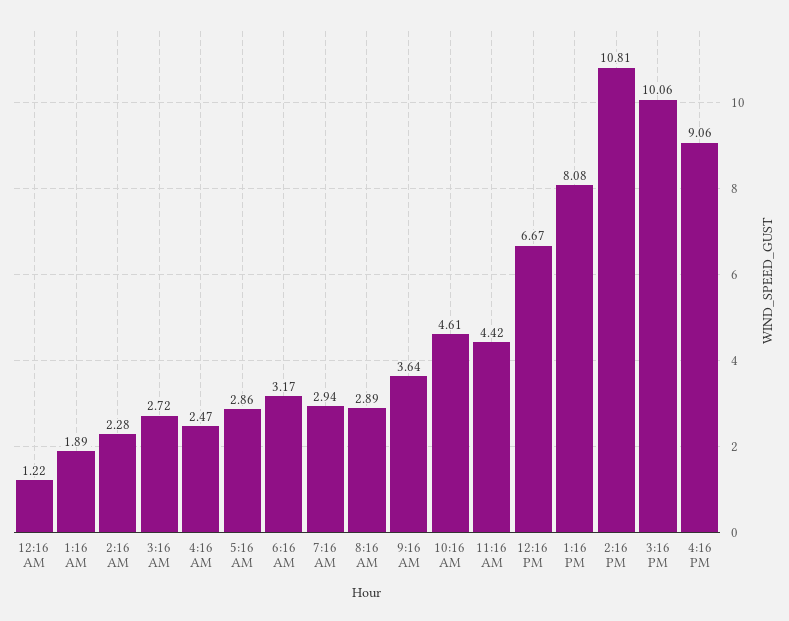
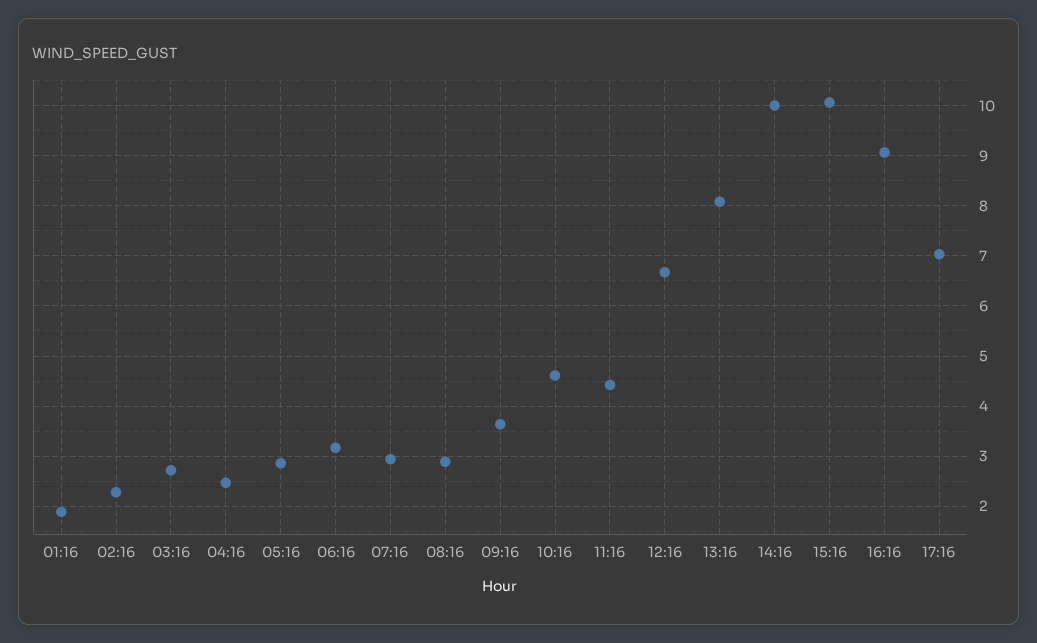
12:16 AM: 1.22 -> none
2:16 PM: 10.81 -> 10
17:16: none -> 7

